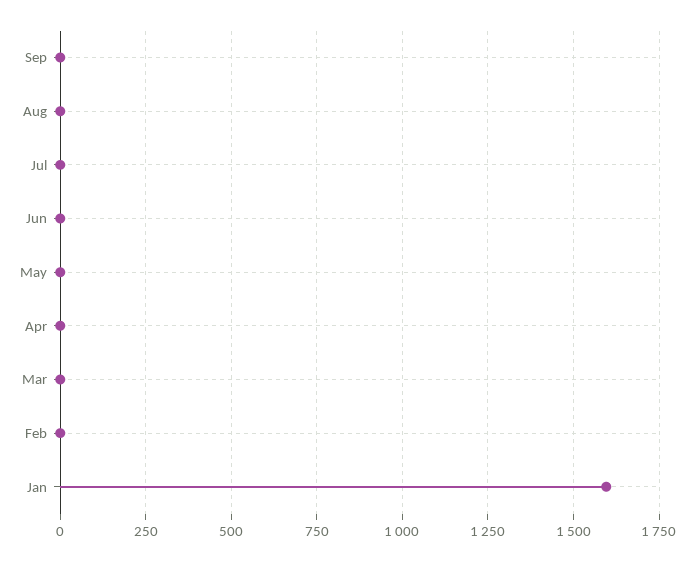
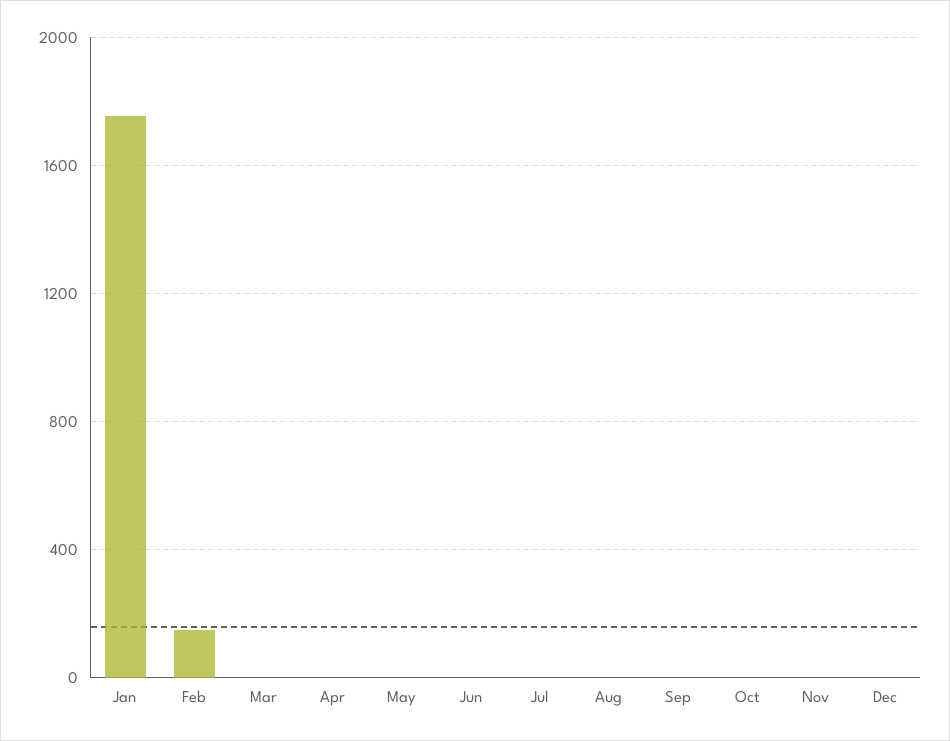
Feb: 0 -> 150
Jan: 1600 -> 1750
Oct: none -> 0
Nov: none -> 0
Dec: none -> 0

